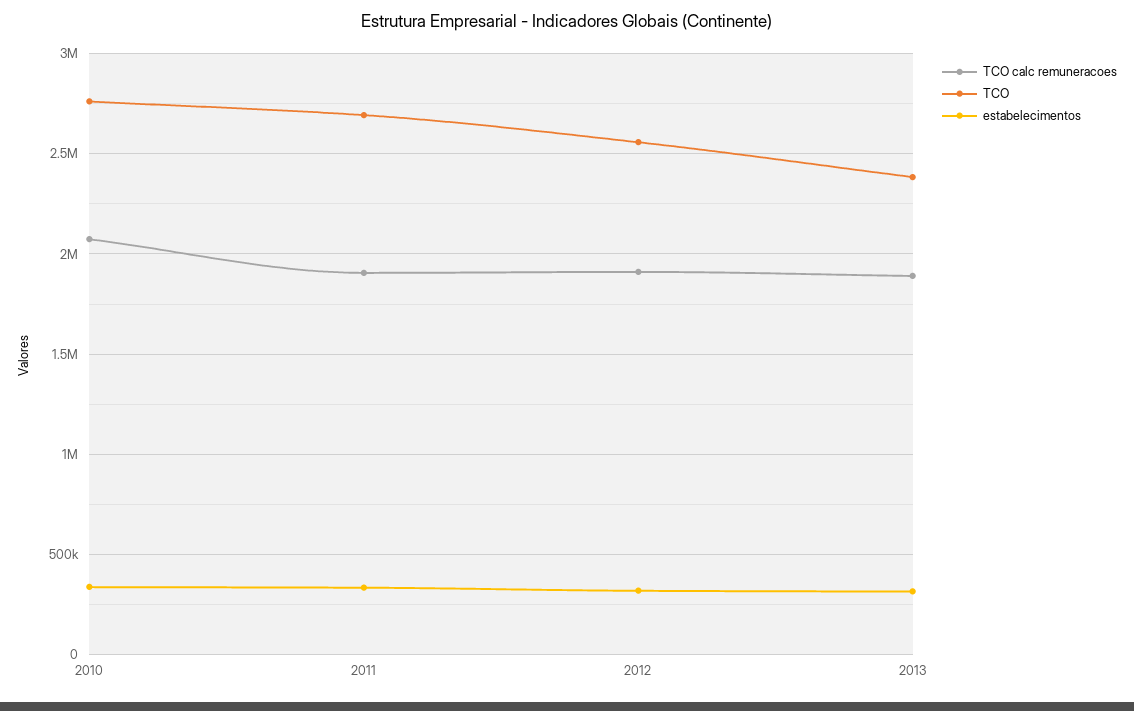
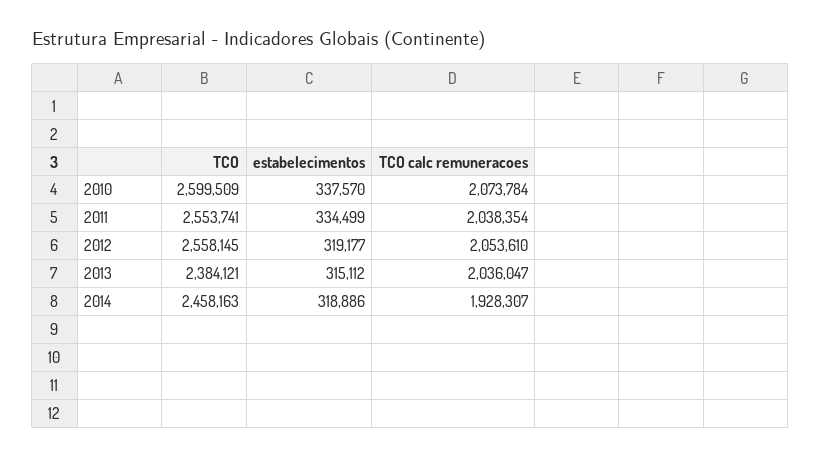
TCO, 2010: 2750000 -> 2599509
TCO calc remuneracoes, 2011: 1900000 -> 2038354
TCO, 2011: 2700000 -> 2553741
TCO calc remuneracoes, 2012: 1900000 -> 2053610
TCO calc remuneracoes, 2013: 1900000 -> 2036047
TCO, 2014: none -> 2458163
estabelecimentos, 2014: none -> 318886
TCO calc remuneracoes, 2014: none -> 1928307

